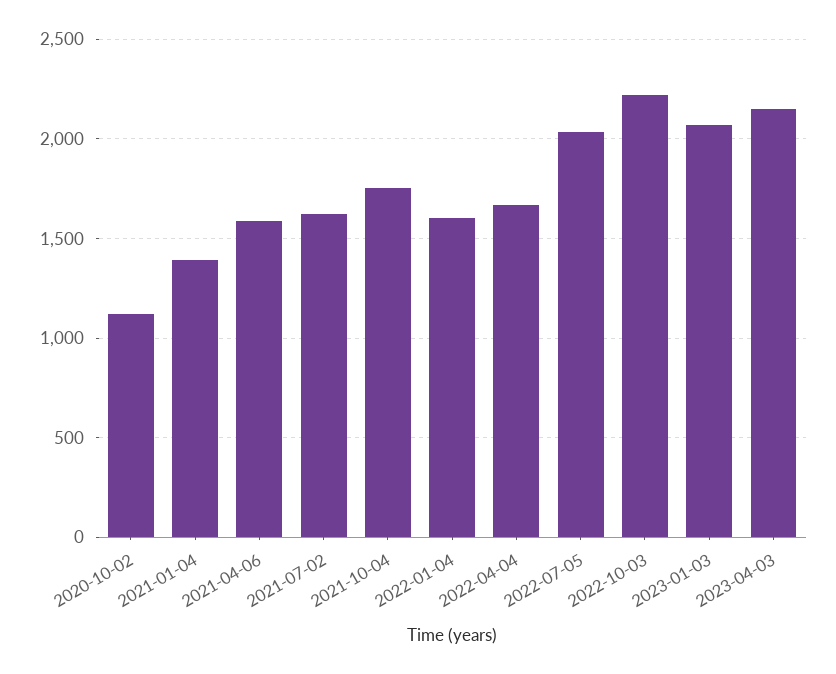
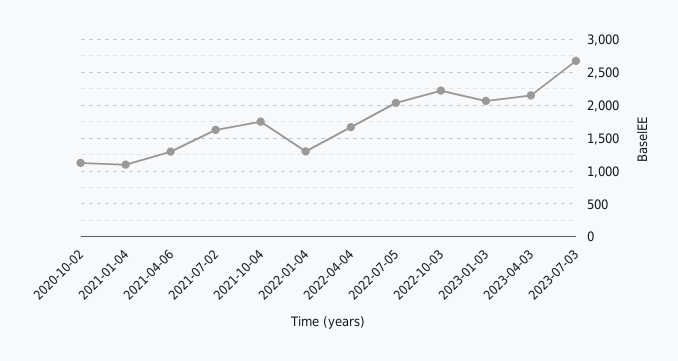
2021-01-04: 1400 -> 1100
2021-04-06: 1600 -> 1300
2022-01-04: 1600 -> 1300
2023-07-03: none -> 2700

